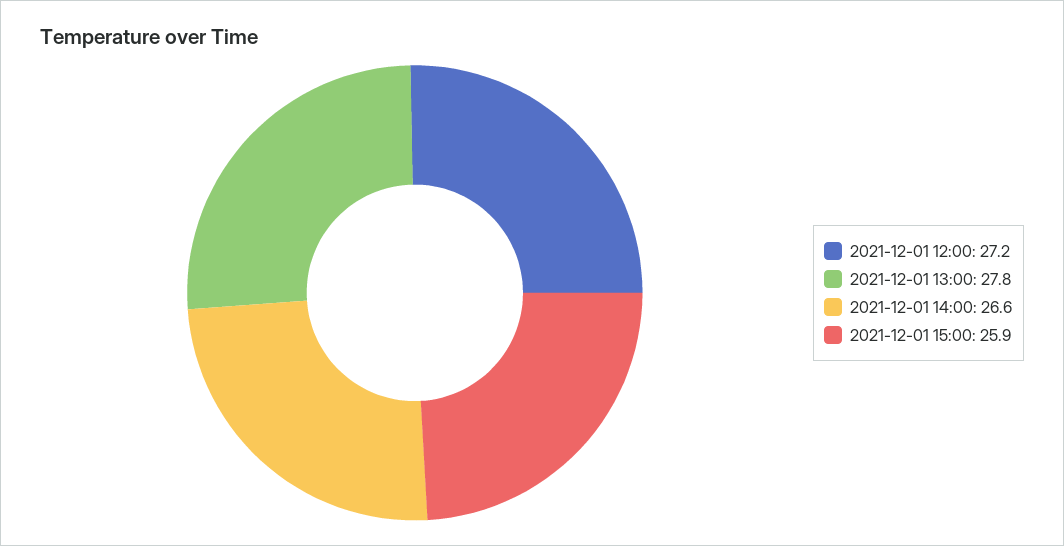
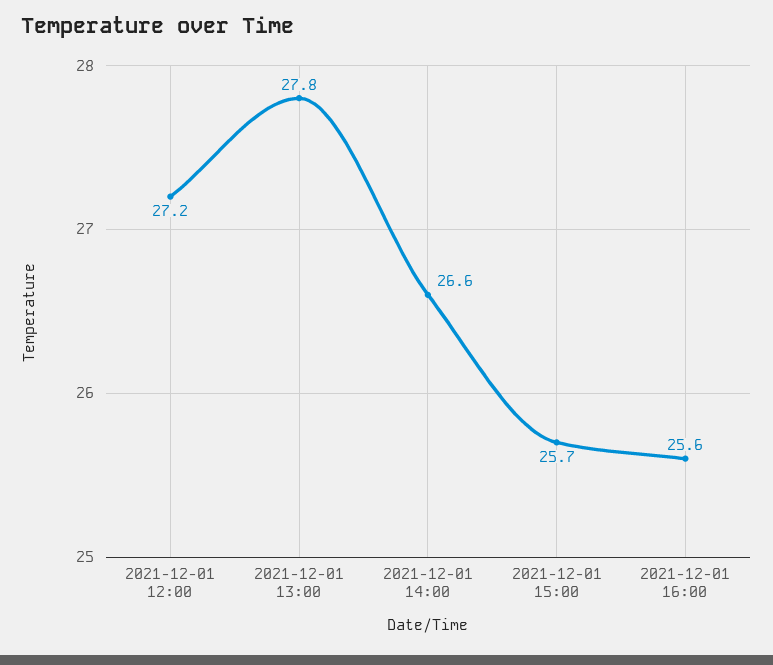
2021-12-01 15:00: 25.9 -> 25.7
2021-12-01 16:00: none -> 25.6

